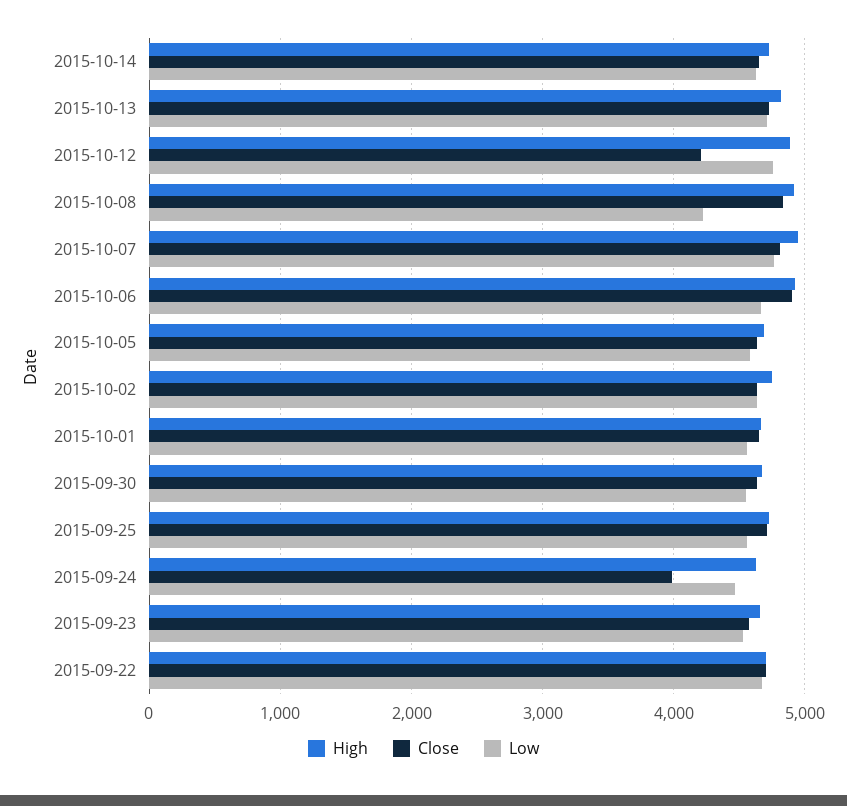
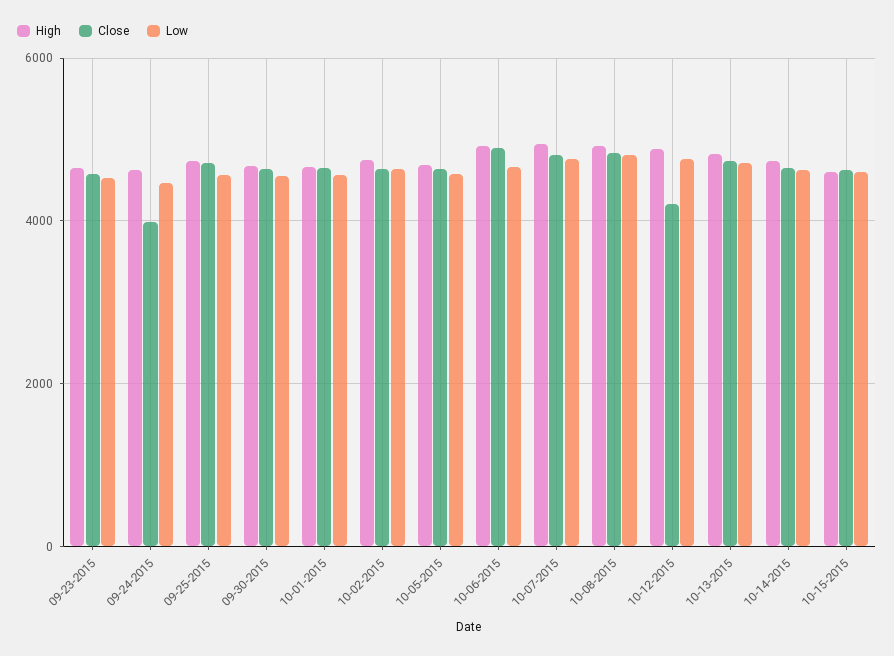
Low, 2015-10-08: 4200 -> 4800
High, 2015-09-22: 4700 -> none
Close, 2015-09-22: 4700 -> none
Low, 2015-09-22: 4700 -> none
High, 10-15-2015: none -> 4600
Close, 10-15-2015: none -> 4600
Low, 10-15-2015: none -> 4600

